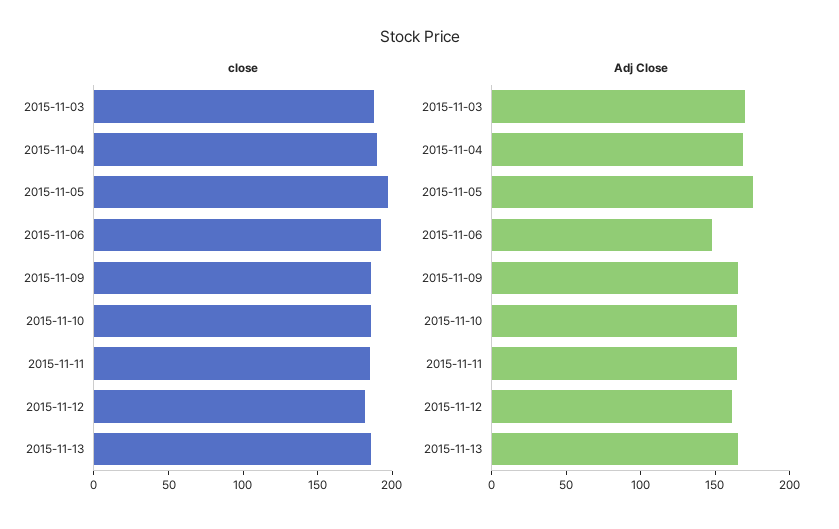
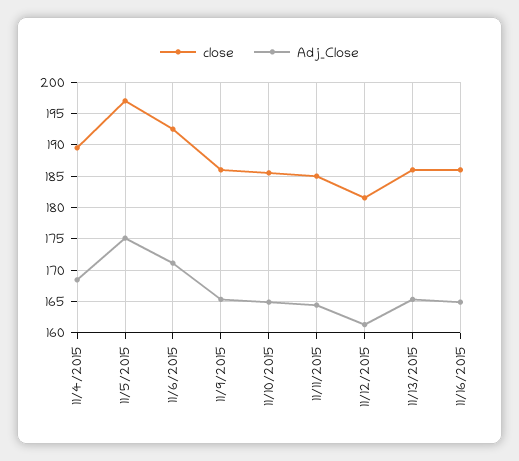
close, 2015-11-03: 190 -> none
Adj Close, 2015-11-03: 170 -> none
Adj Close, 2015-11-06: 150 -> 171
close, 11/16/2015: none -> 186
Adj Close, 11/16/2015: none -> 165

